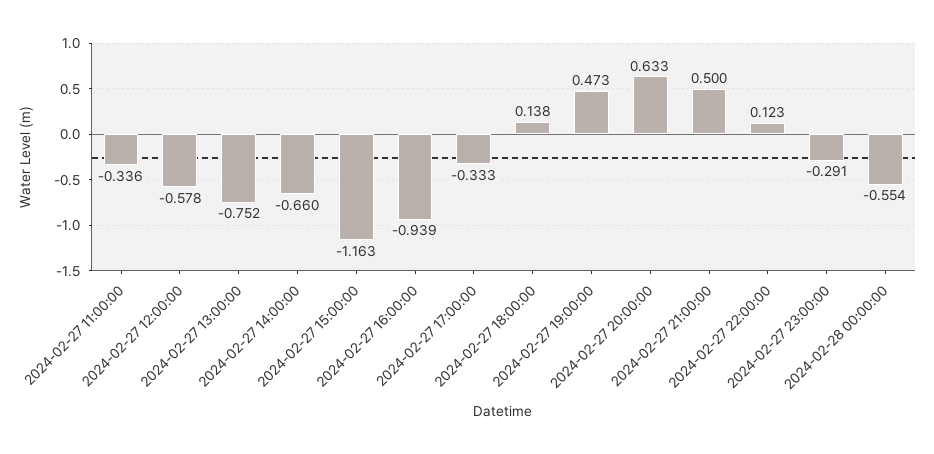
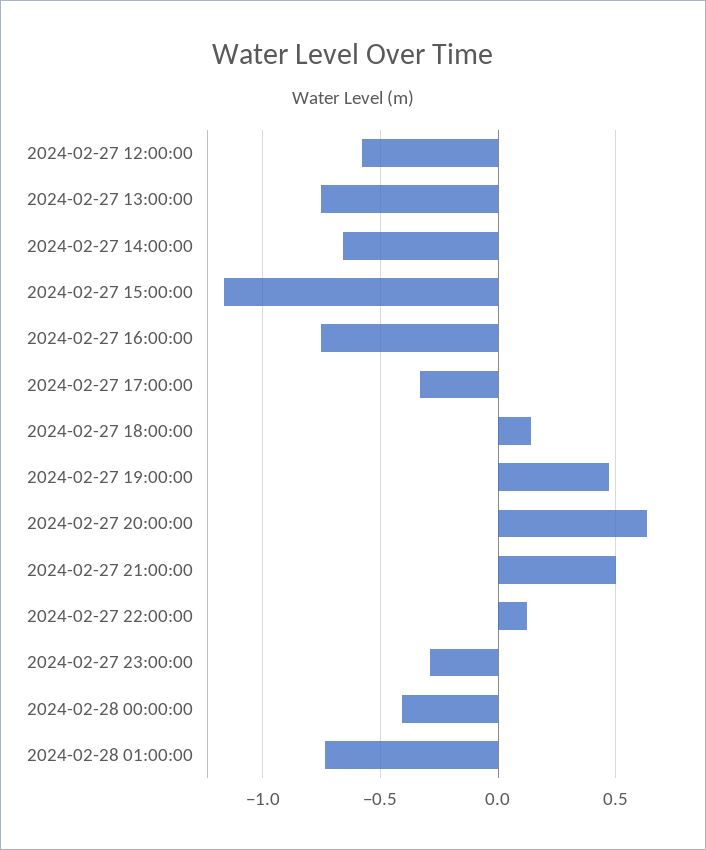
2024-02-27 11:00:00: -0.336 -> none
2024-02-27 16:00:00: -0.939 -> -0.75
2024-02-28 00:00:00: -0.554 -> -0.4
2024-02-28 01:00:00: none -> -0.75

